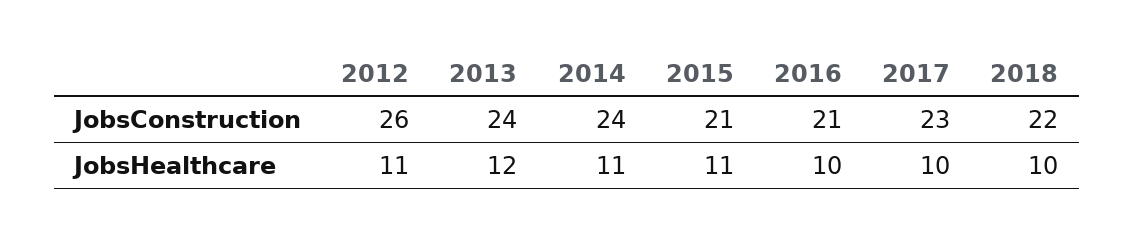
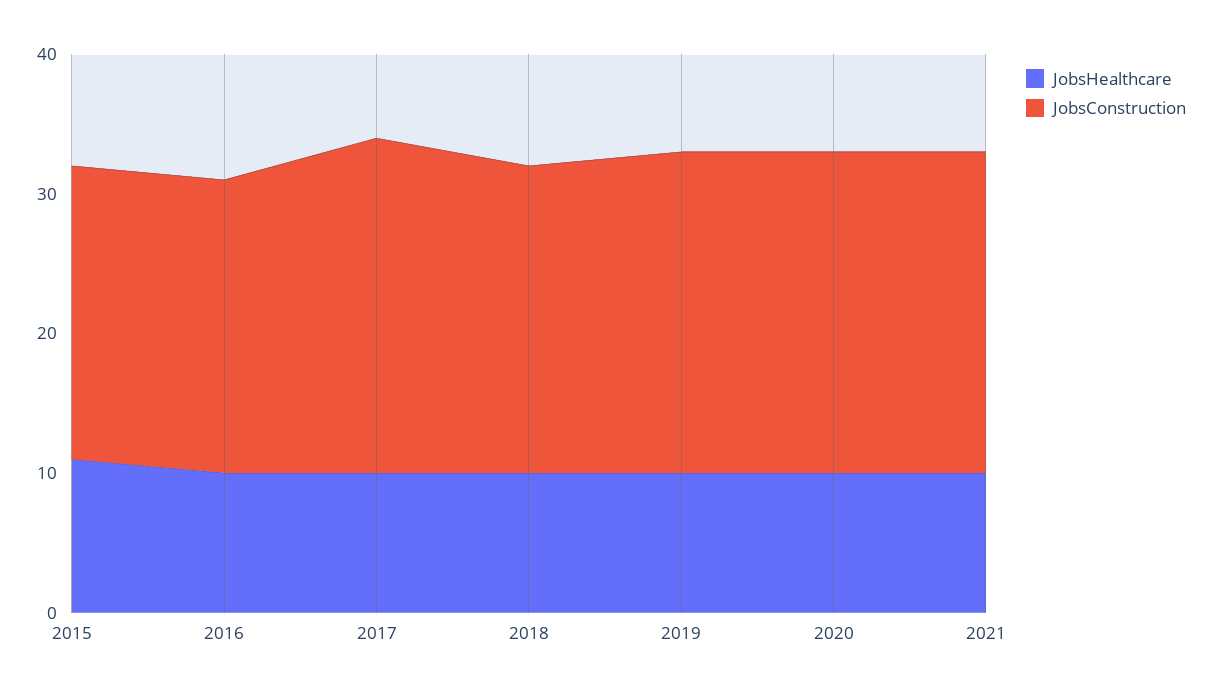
JobsConstruction, 2012: 26 -> none
JobsConstruction, 2013: 24 -> none
JobsConstruction, 2014: 24 -> none
JobsConstruction, 2017: 23 -> 24
JobsHealthcare, 2012: 11 -> none
JobsHealthcare, 2013: 12 -> none
JobsHealthcare, 2014: 11 -> none
JobsHealthcare, 2019: none -> 10
JobsConstruction, 2019: none -> 23
JobsHealthcare, 2020: none -> 10
JobsConstruction, 2020: none -> 23
JobsHealthcare, 2021: none -> 10
JobsConstruction, 2021: none -> 23

